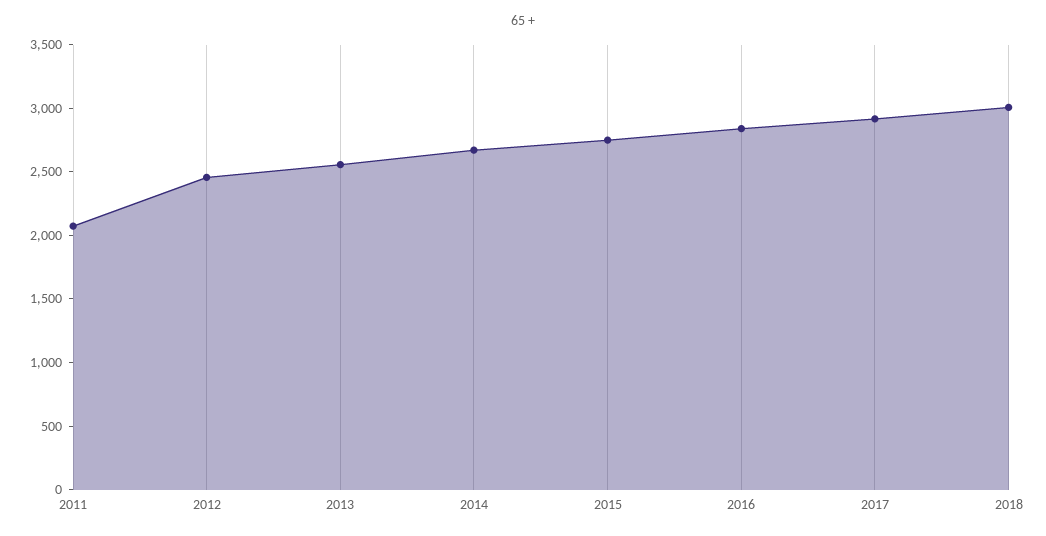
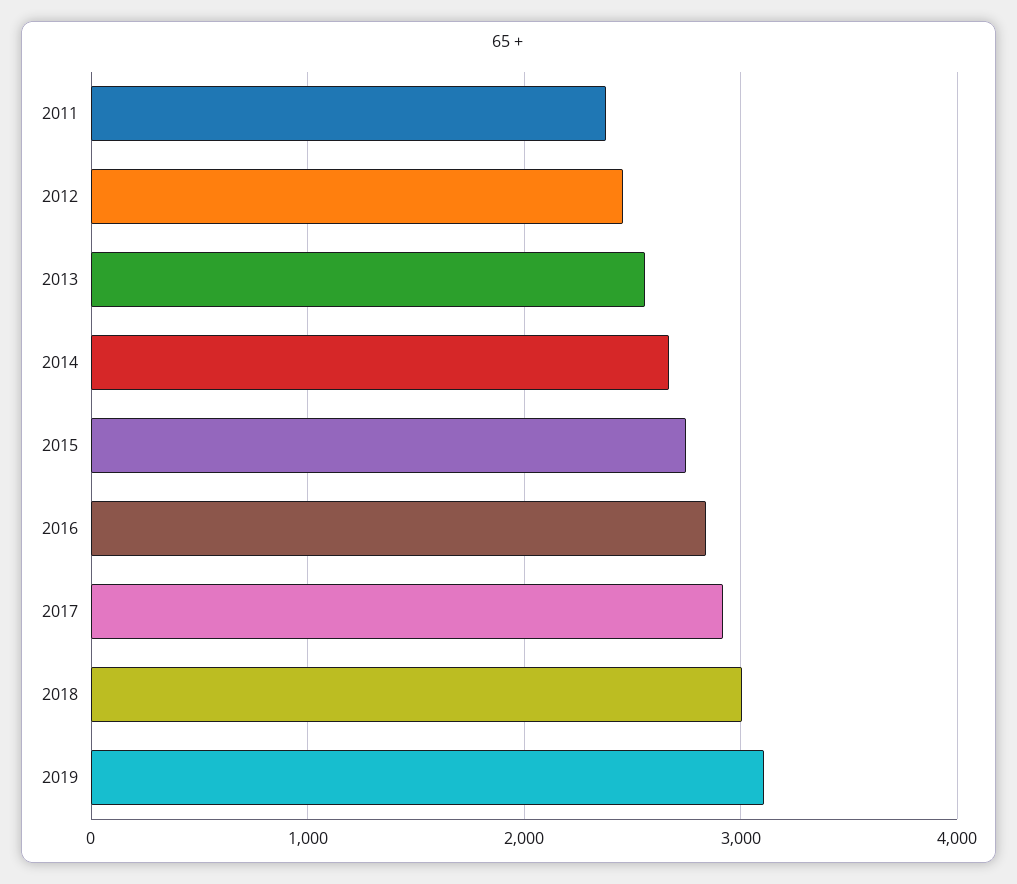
2011: 2100 -> 2400
2019: none -> 3100

